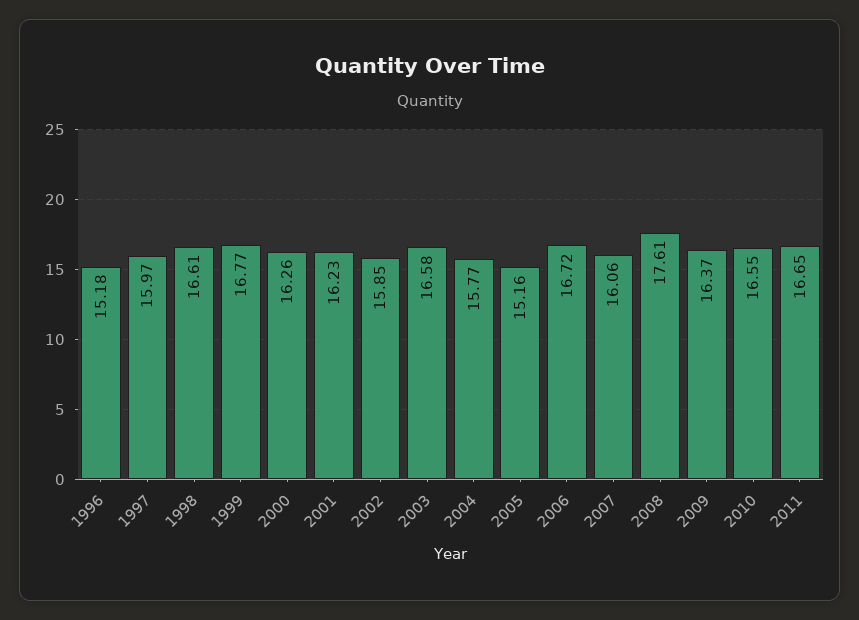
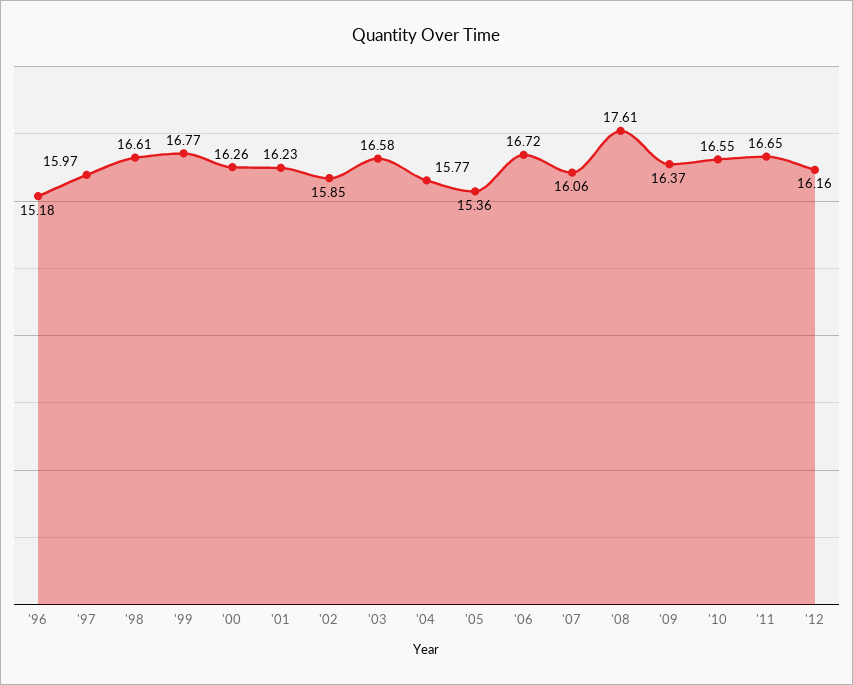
2005: 15.16 -> 15.36
'12: none -> 16.16

